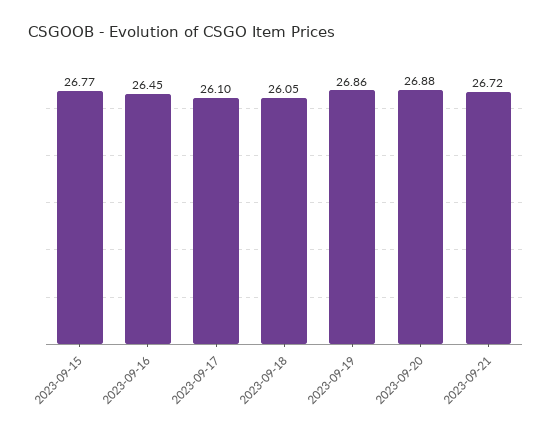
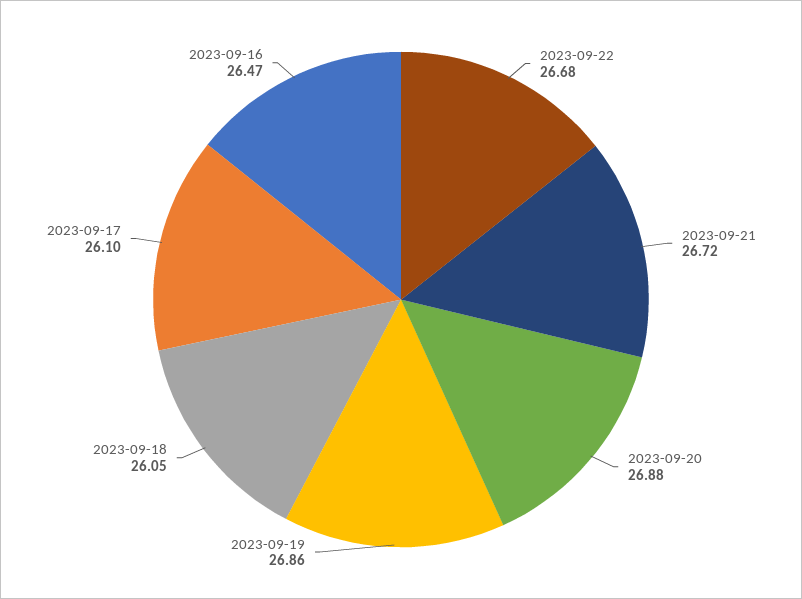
2023-09-15: 26.77 -> none
2023-09-16: 26.45 -> 26.47
2023-09-22: none -> 26.68

